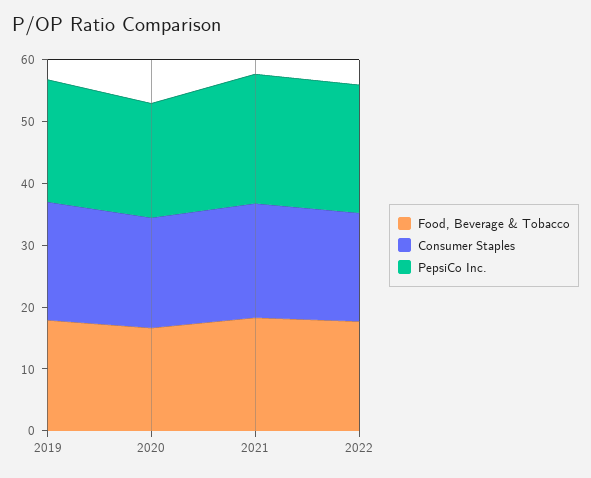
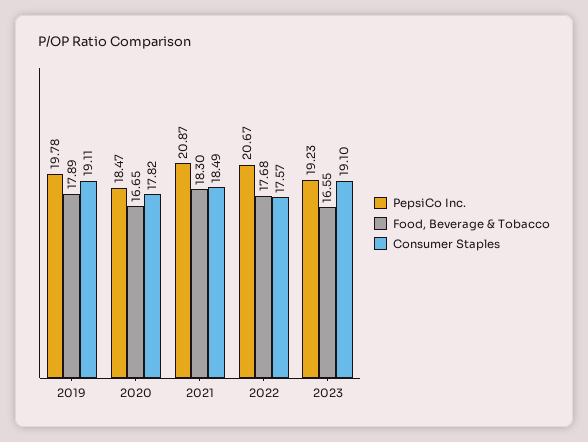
PepsiCo Inc., 2023: none -> 19.23
Food, Beverage & Tobacco, 2023: none -> 16.55
Consumer Staples, 2023: none -> 19.1

